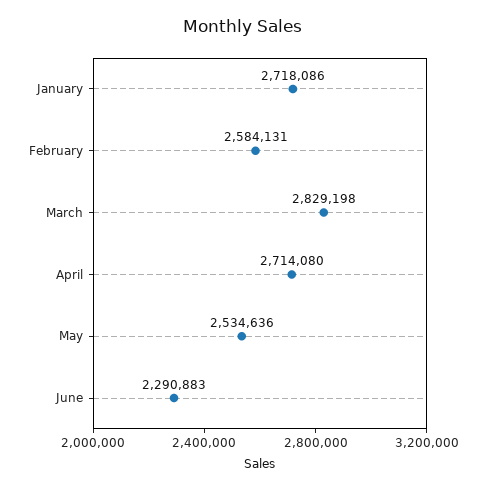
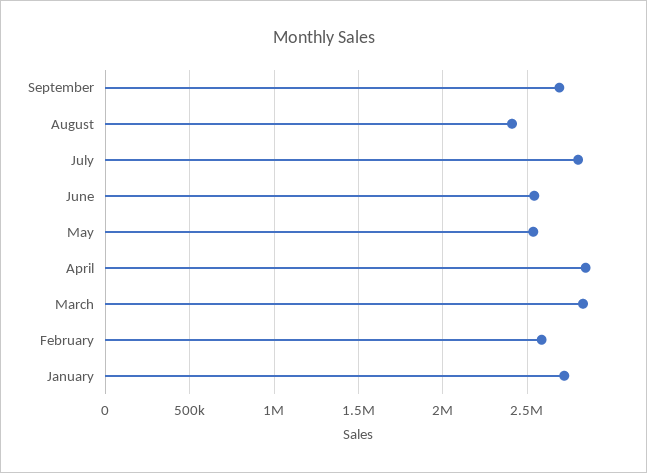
April: 2714080 -> 2850000
June: 2290883 -> 2550000
September: none -> 2700000
August: none -> 2400000
July: none -> 2800000

